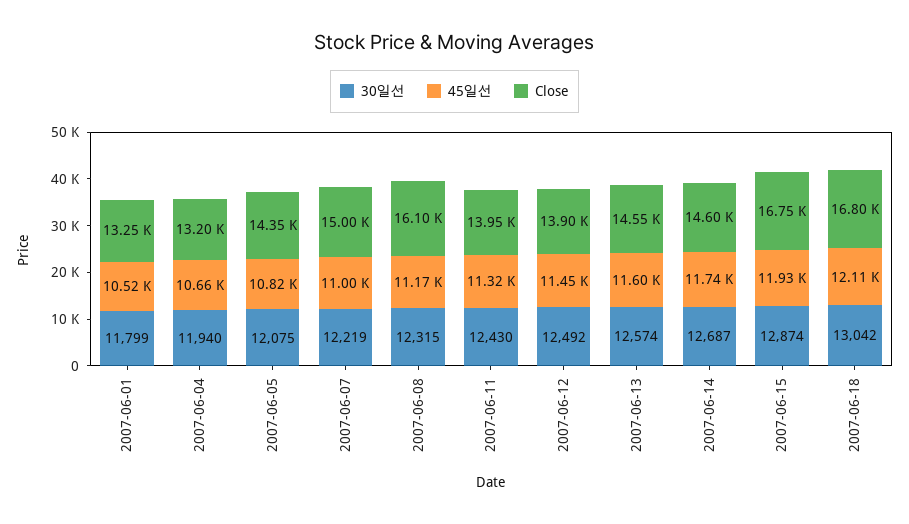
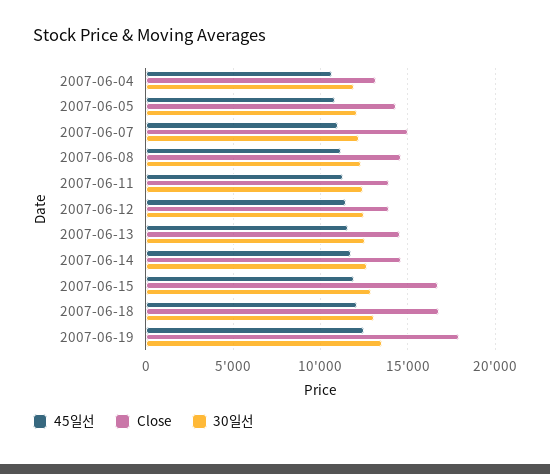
30일선, 2007-06-01: 11799 -> none
45일선, 2007-06-01: 10520 -> none
Close, 2007-06-01: 13250 -> none
Close, 2007-06-08: 16100 -> 14500
45일선, 2007-06-19: none -> 12500
Close, 2007-06-19: none -> 18000
30일선, 2007-06-19: none -> 13500

